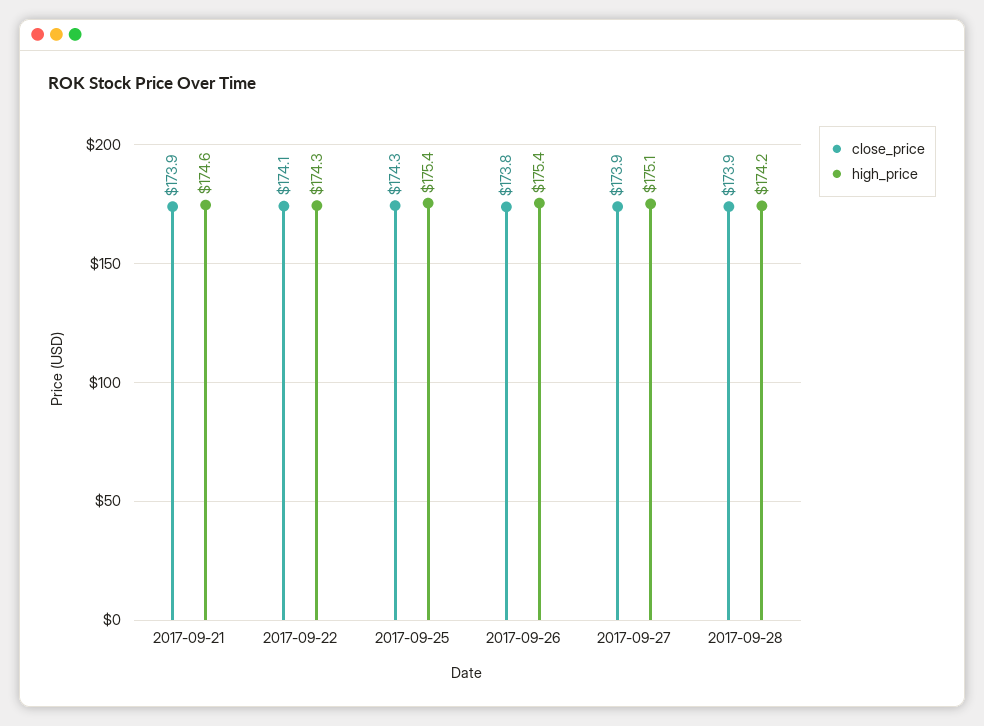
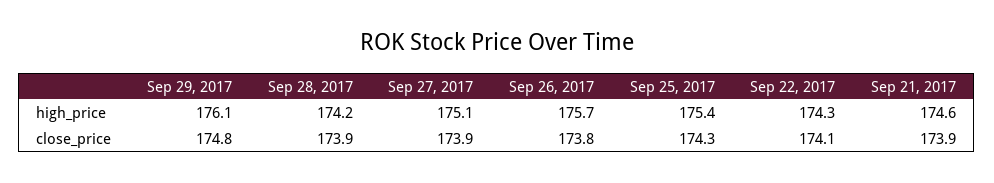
high_price, 2017-09-26: 175.4 -> 175.7
high_price, Sep 29, 2017: none -> 176.1
close_price, Sep 29, 2017: none -> 174.8

